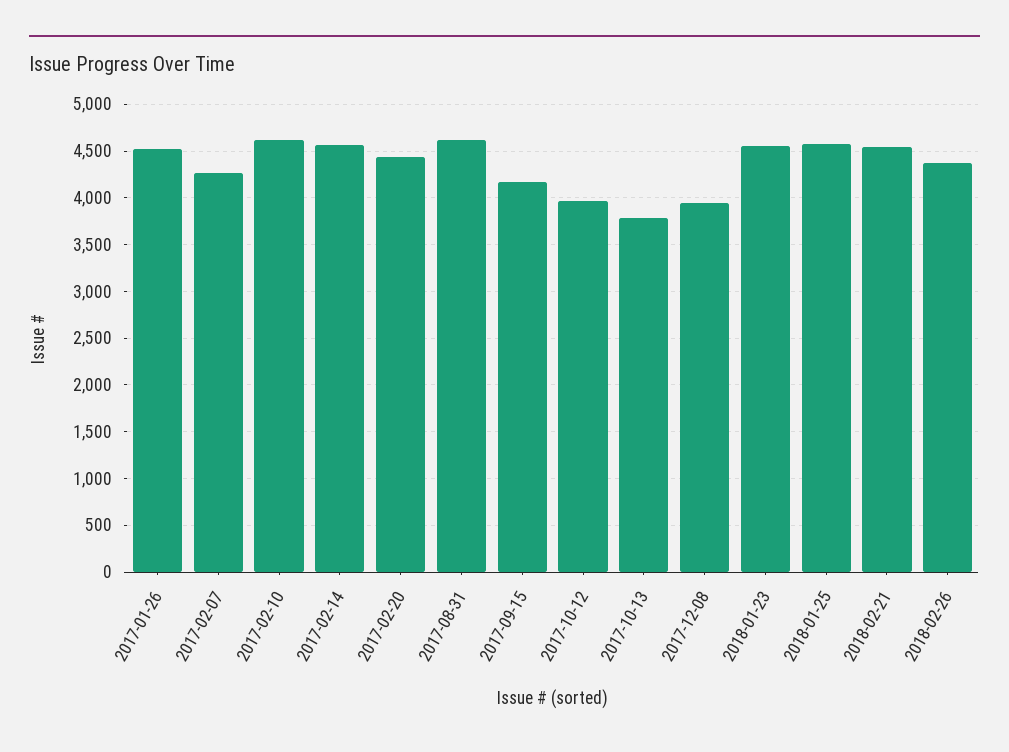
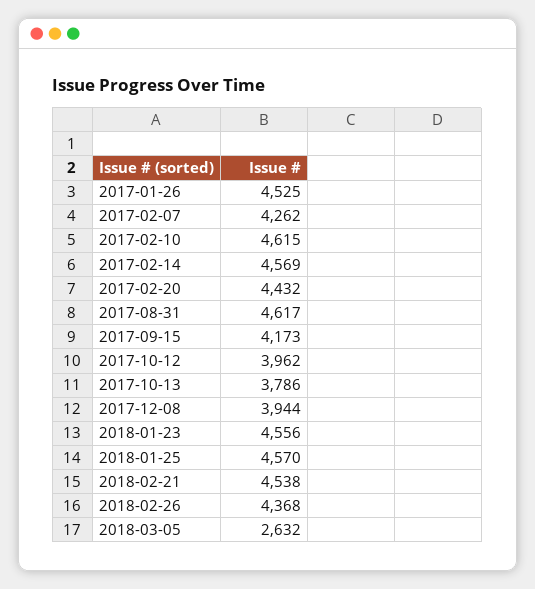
2018-03-05: none -> 2632

